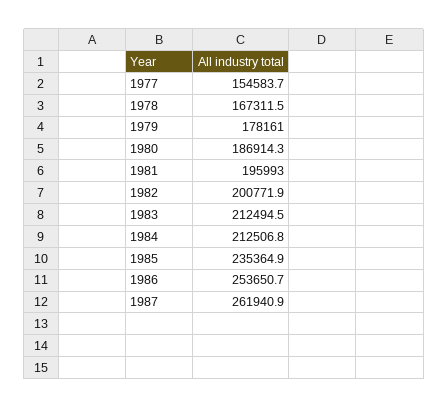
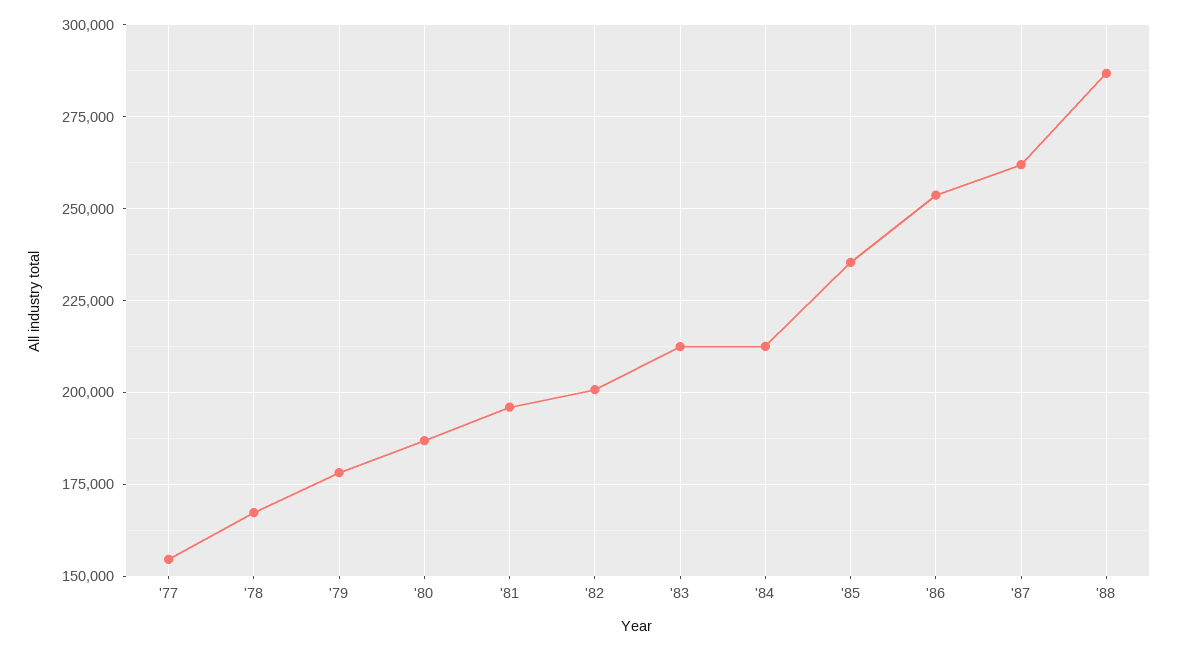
'88: none -> 287500

